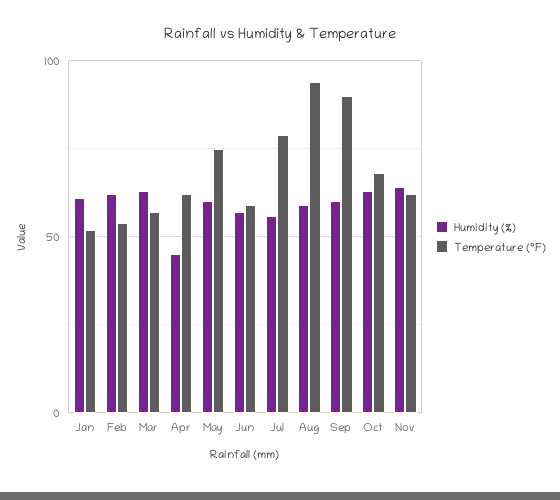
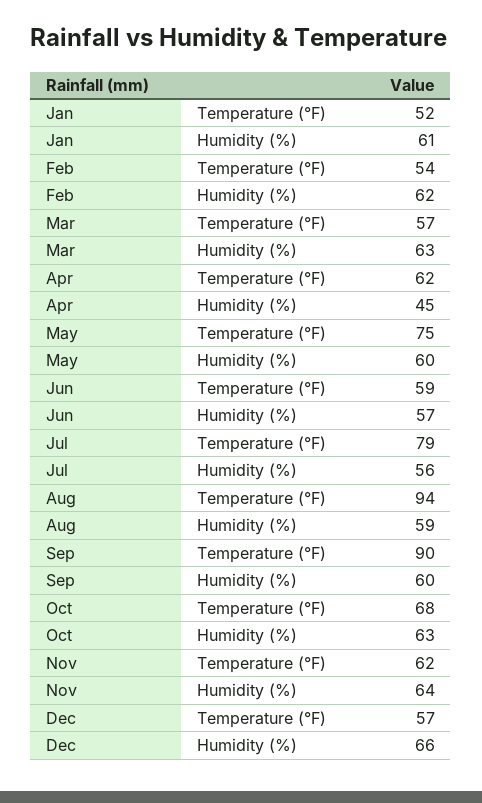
Temperature (°F), Dec: none -> 57
Humidity (%), Dec: none -> 66

